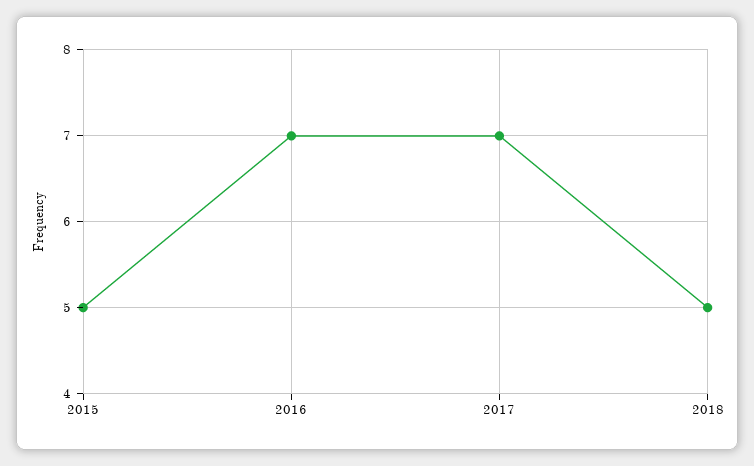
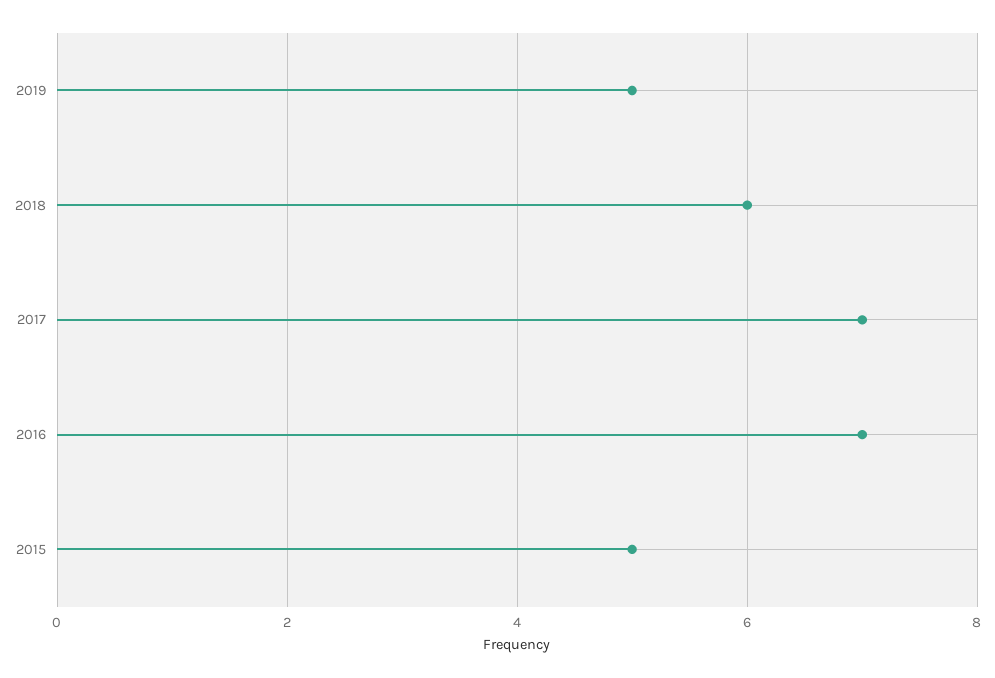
2018: 5 -> 6
2019: none -> 5

